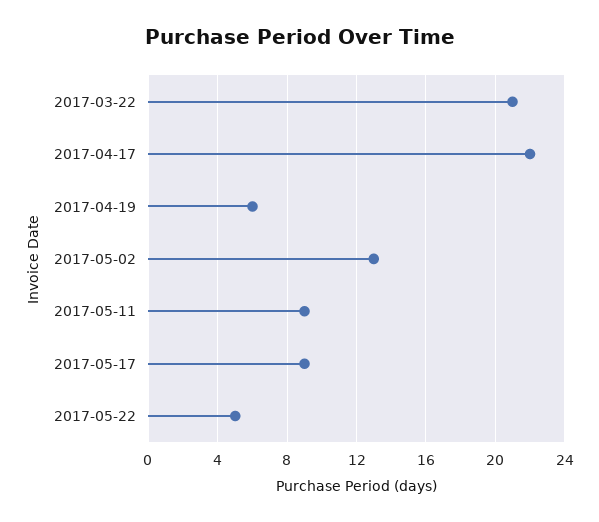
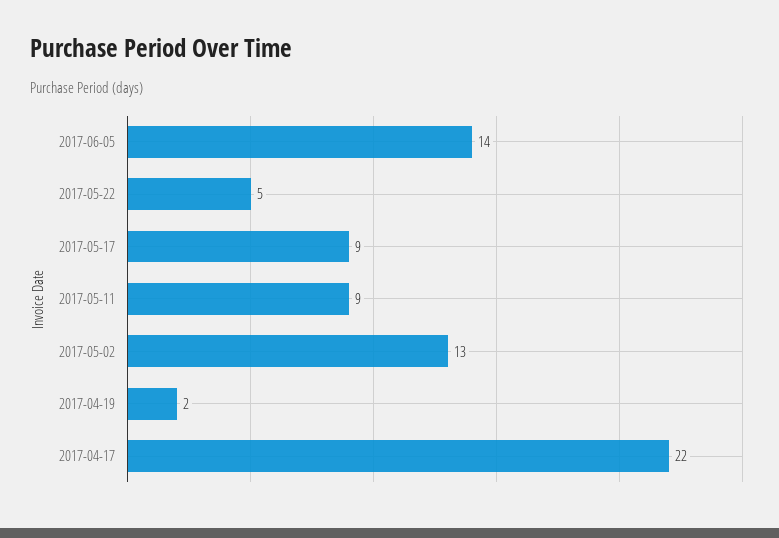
2017-03-22: 21 -> none
2017-04-19: 6 -> 2
2017-06-05: none -> 14

